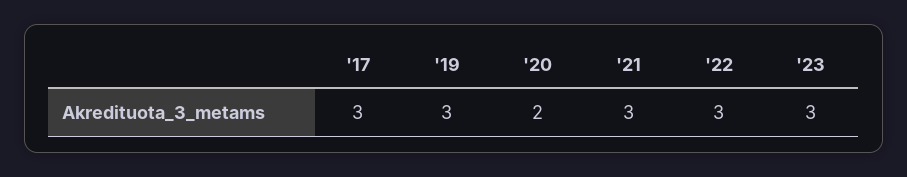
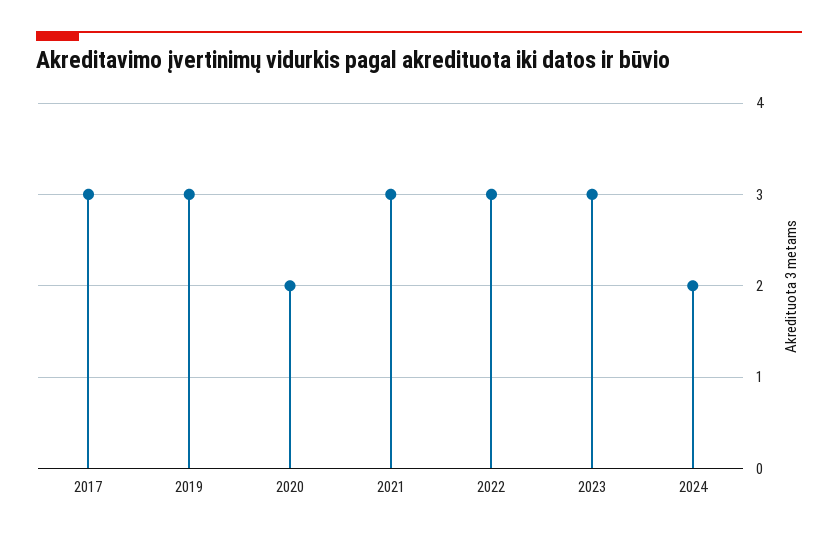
2024: none -> 2

